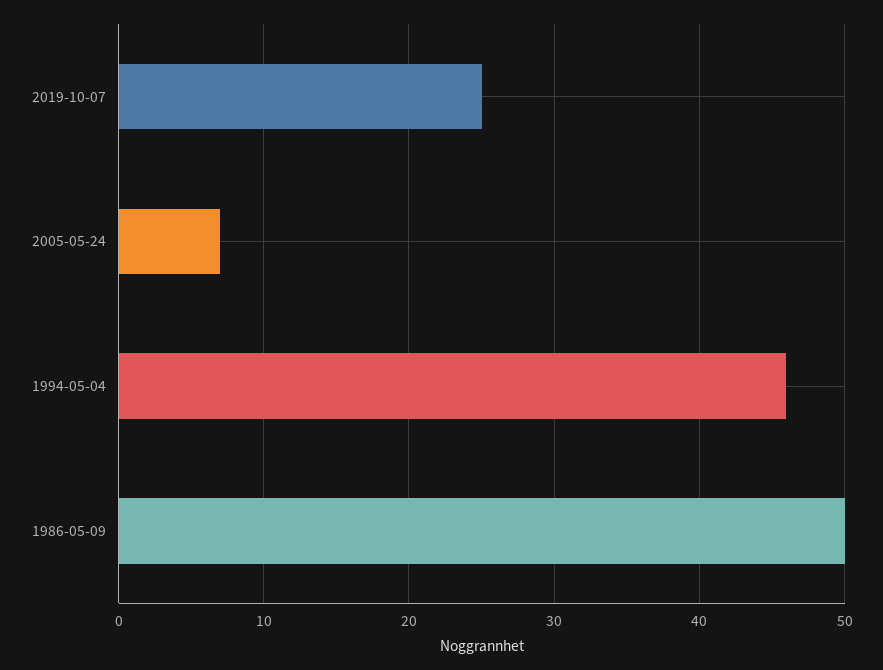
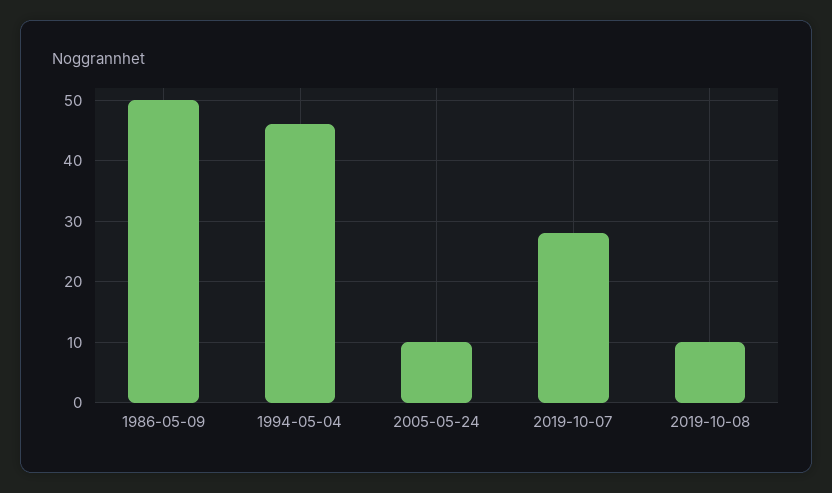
2019-10-07: 25 -> 28
2005-05-24: 7 -> 10
2019-10-08: none -> 10

